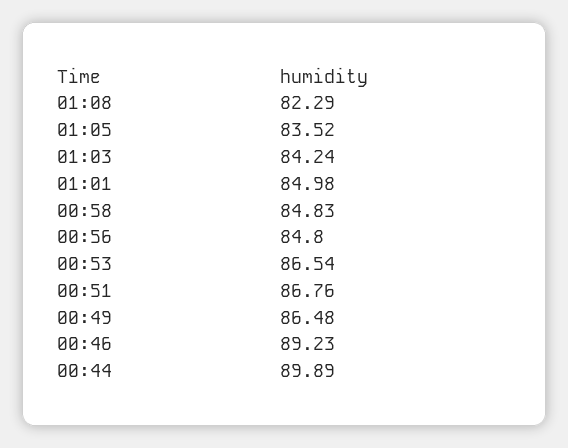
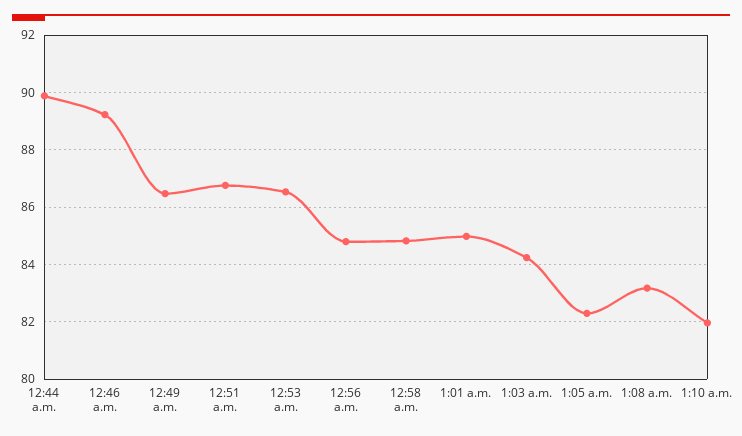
01:08: 82.29 -> 83.25
01:05: 83.52 -> 82.25
1:10 a.m.: none -> 82

